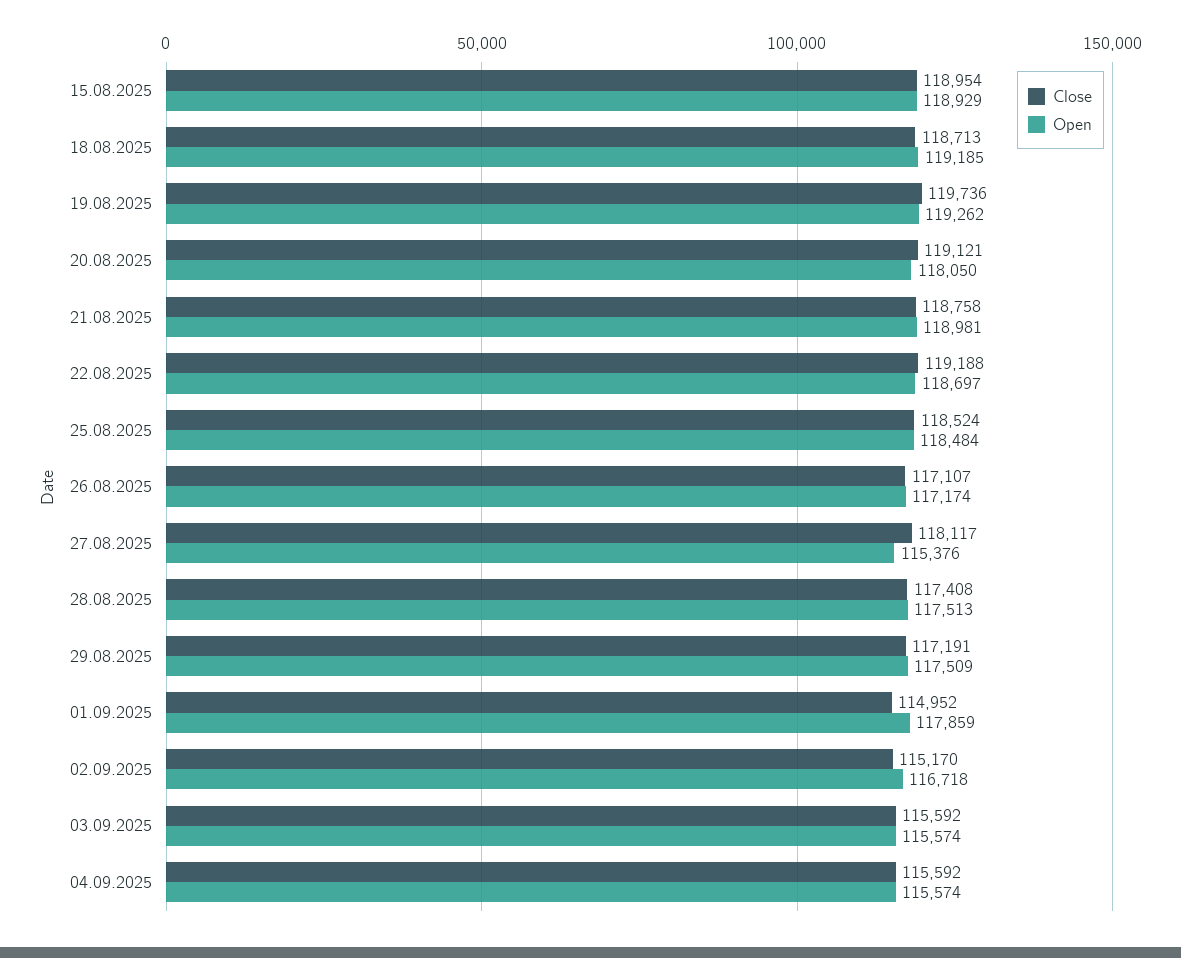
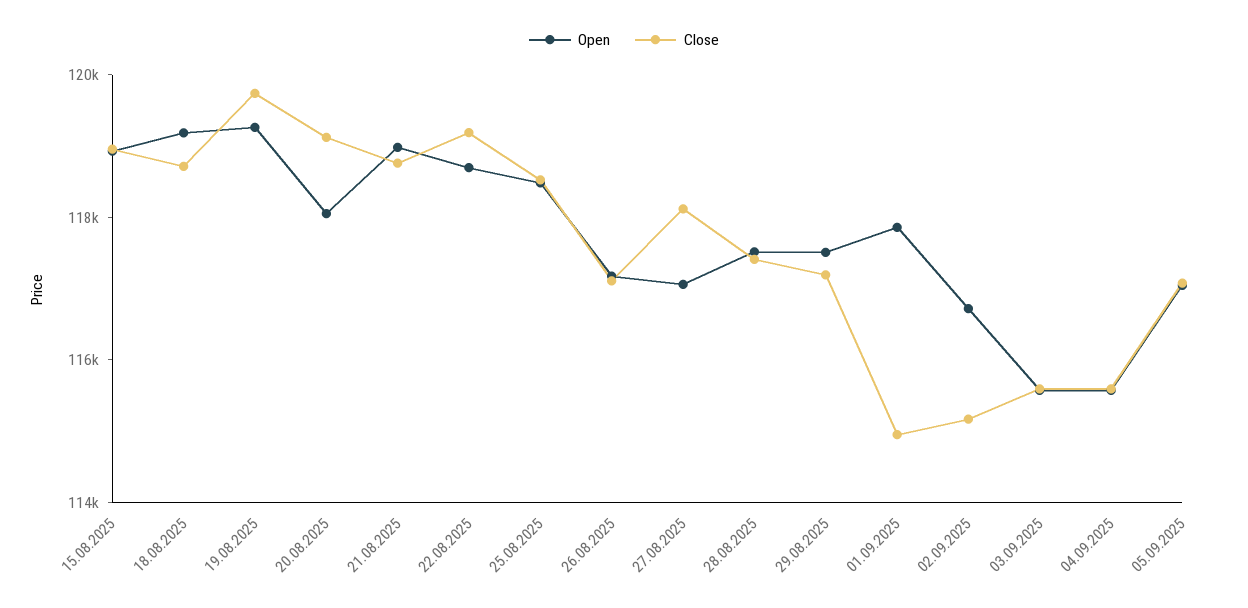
Open, 27.08.2025: 115376 -> 117000
Open, 05.09.2025: none -> 117000
Close, 05.09.2025: none -> 117000

